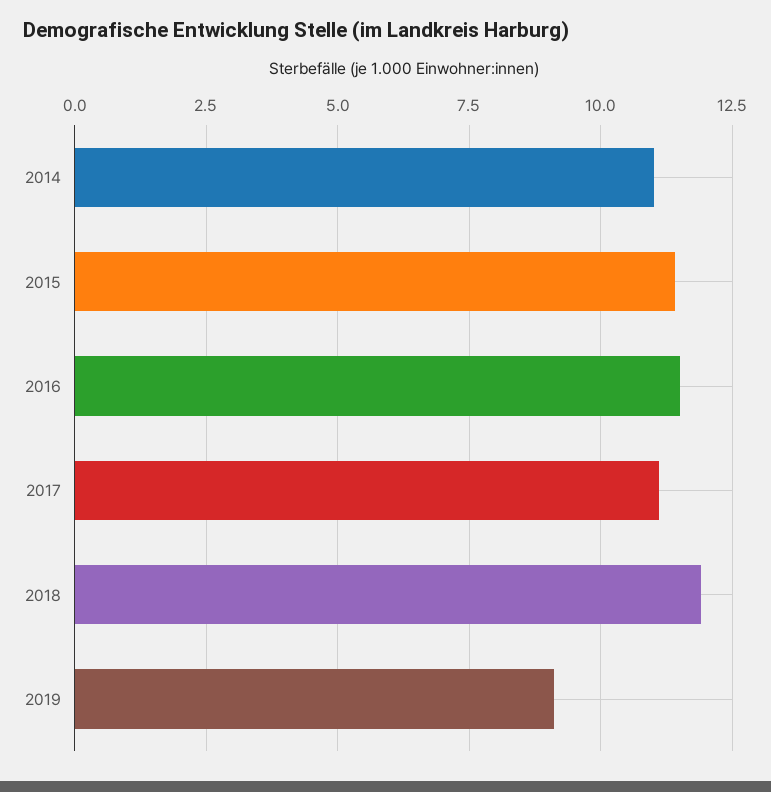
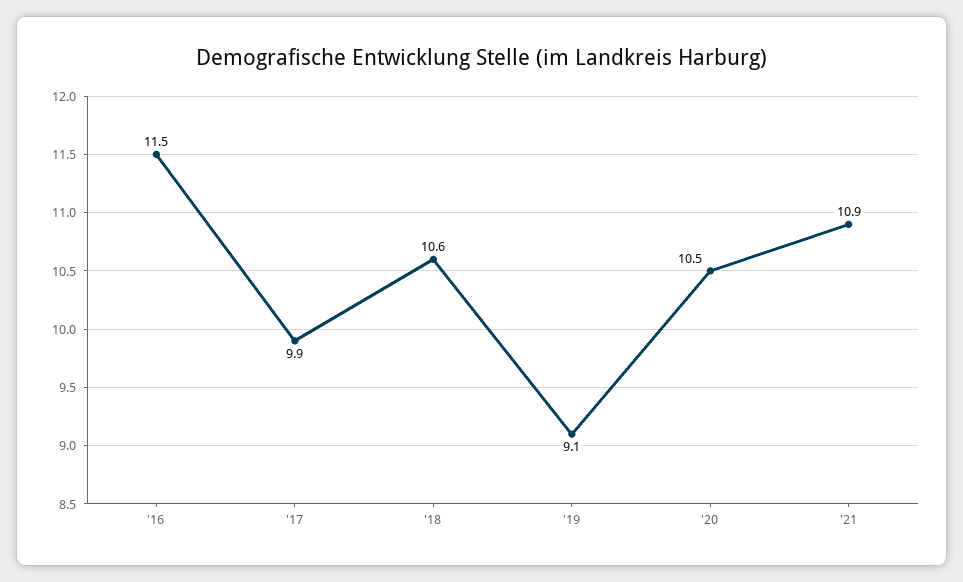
2014: 11 -> none
2015: 11.5 -> none
2017: 11 -> 9.9
2018: 12 -> 10.6
'20: none -> 10.5
'21: none -> 10.9

